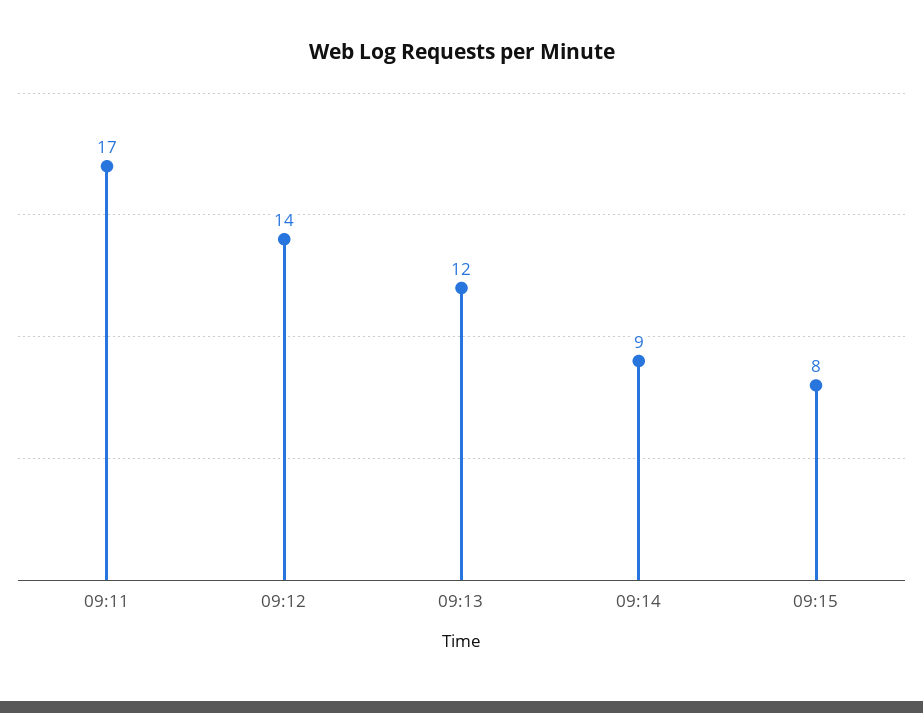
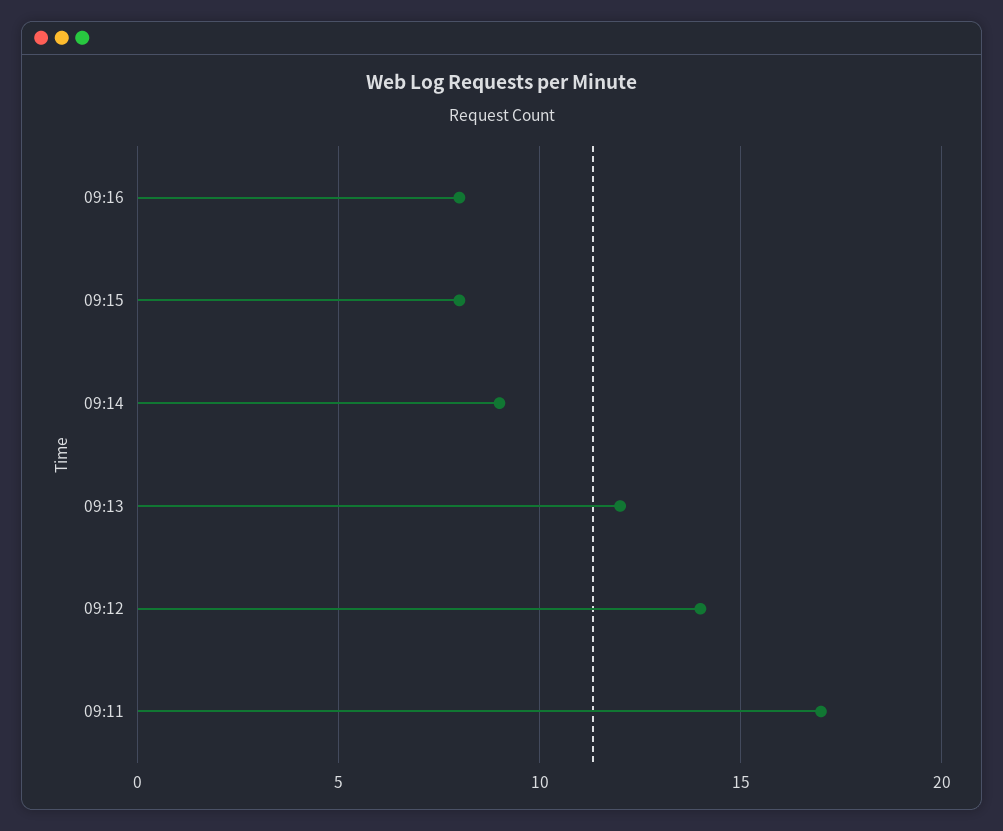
09:16: none -> 8

